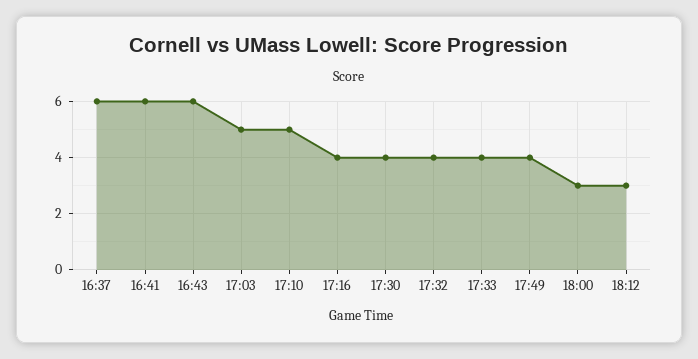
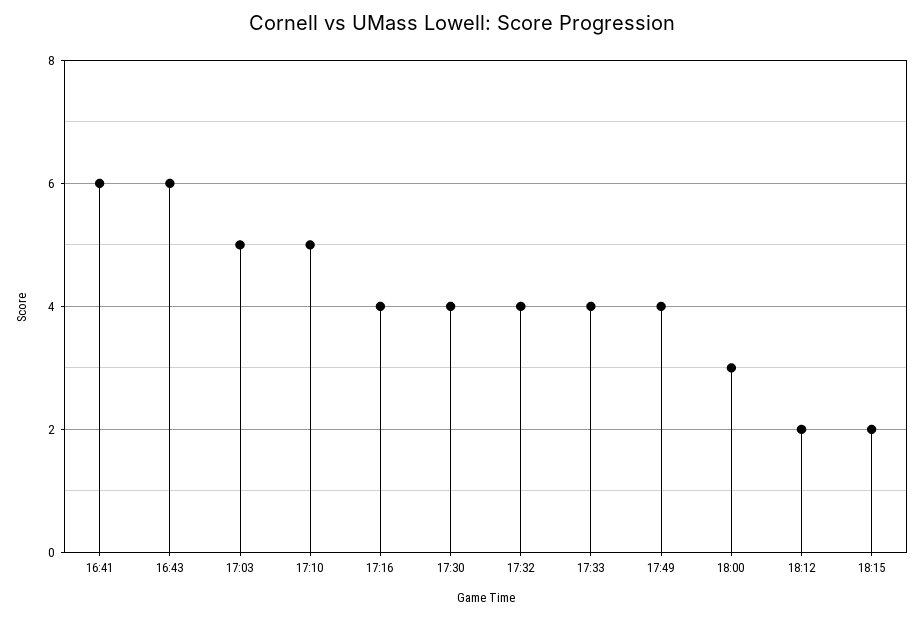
16:37: 6 -> none
18:12: 3 -> 2
18:15: none -> 2

